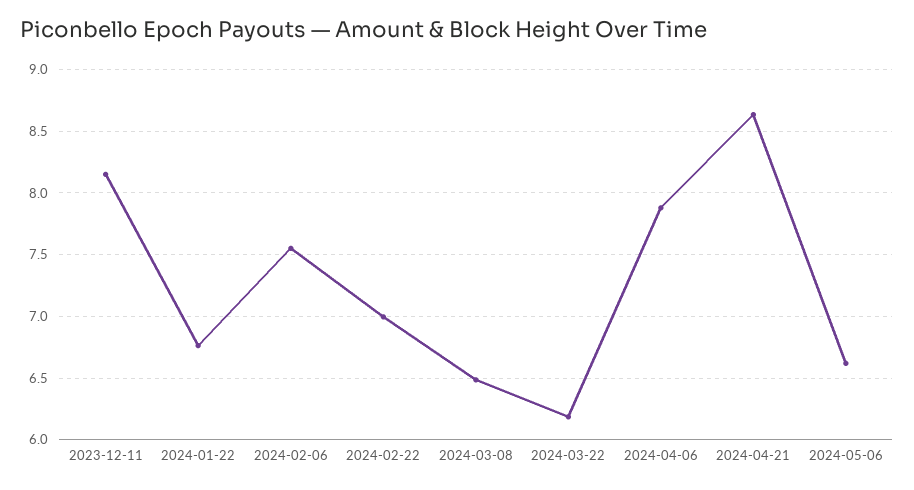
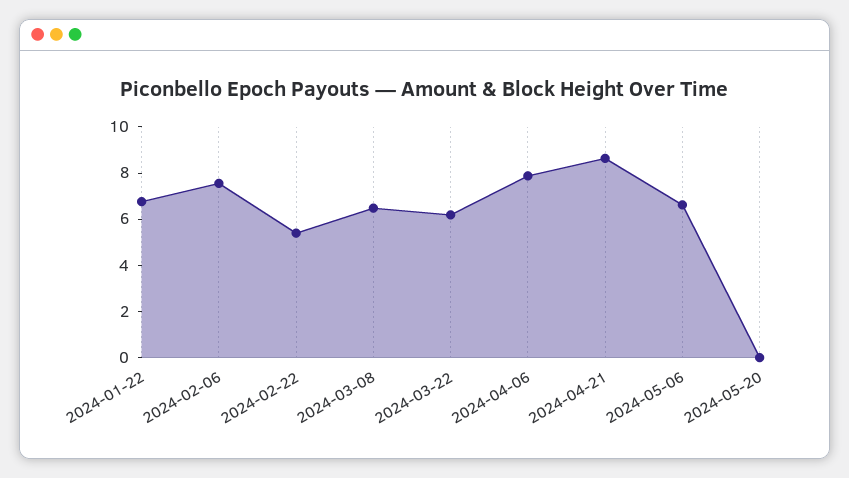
2023-12-11: 8.15 -> none
2024-02-22: 7 -> 5.5
2024-05-20: none -> 0

